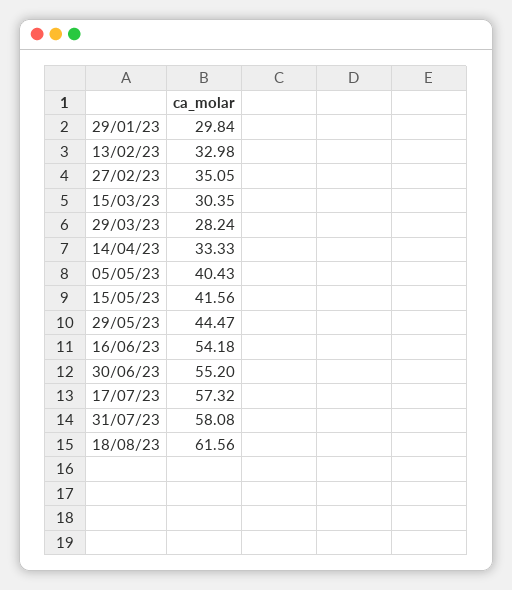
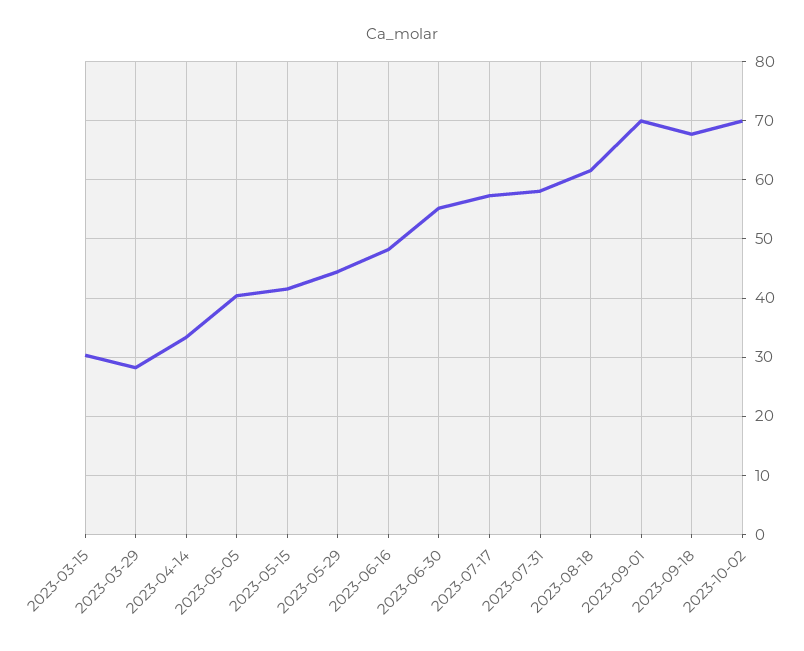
29/01/23: 29.84 -> none
13/02/23: 32.98 -> none
27/02/23: 35.05 -> none
16/06/23: 54.18 -> 48
2023-09-01: none -> 70
2023-09-18: none -> 68
2023-10-02: none -> 70

